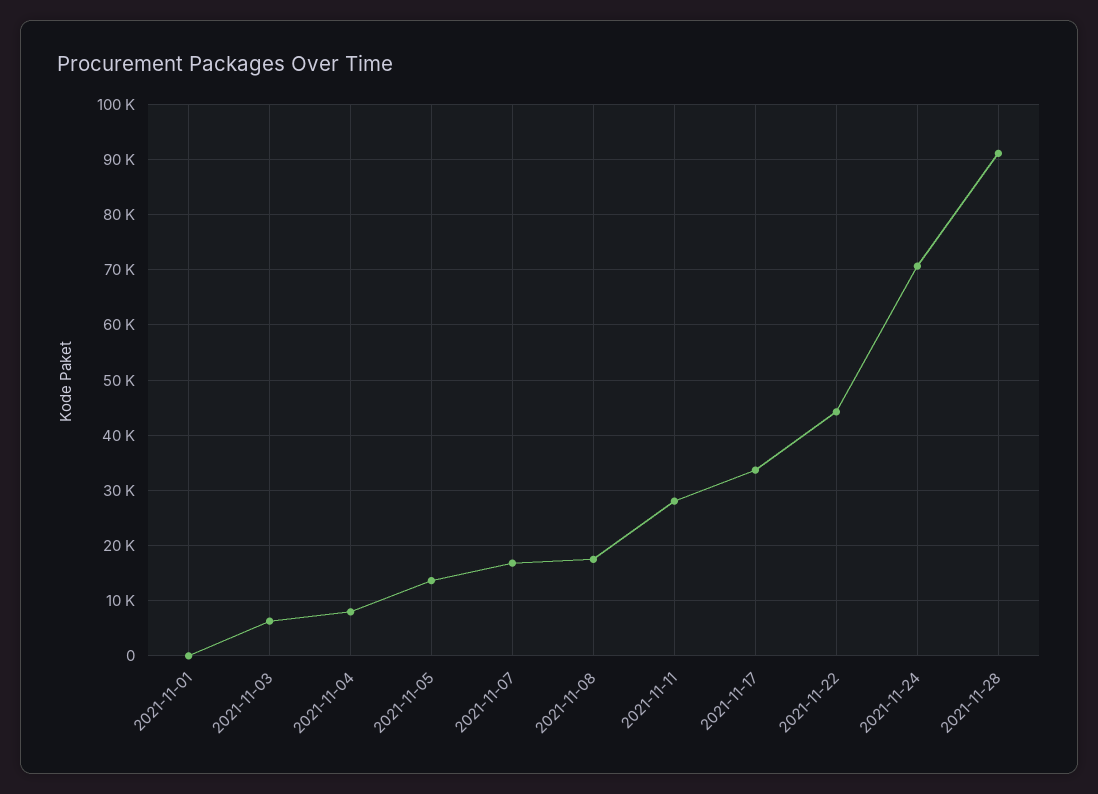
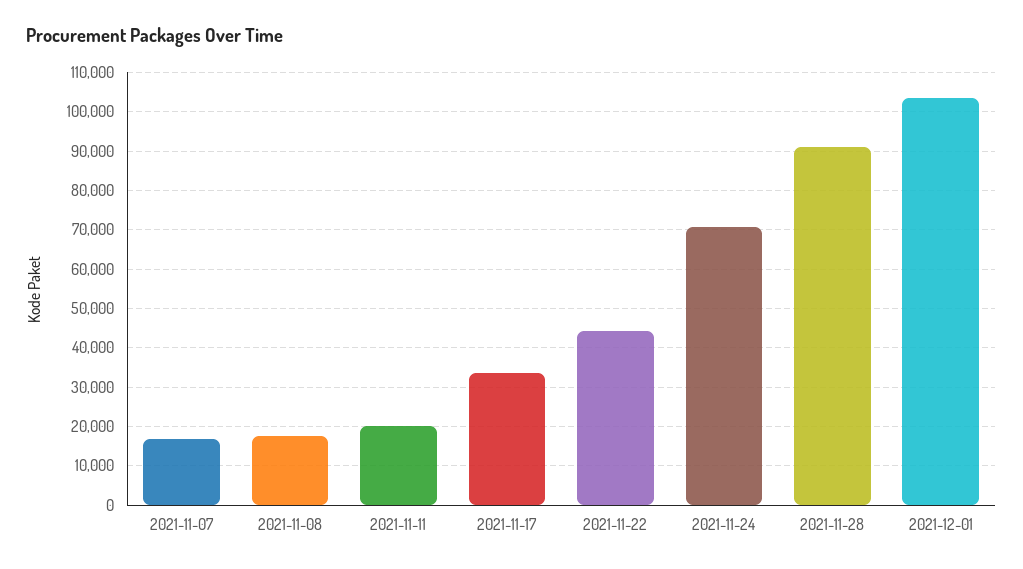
2021-11-01: 0 -> none
2021-11-03: 6000 -> none
2021-11-04: 8000 -> none
2021-11-05: 14000 -> none
2021-11-11: 28000 -> 20000
2021-12-01: none -> 104000

